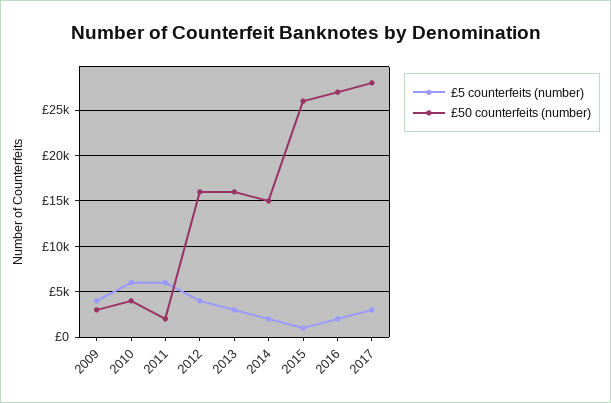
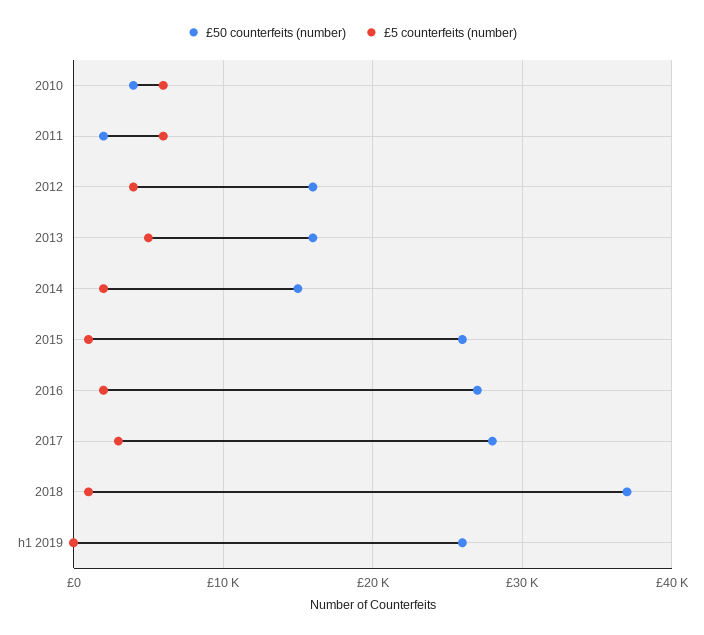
£5 counterfeits (number), 2009: 4000 -> none
£50 counterfeits (number), 2009: 3000 -> none
£5 counterfeits (number), 2013: 3000 -> 5000
£50 counterfeits (number), 2018: none -> 37000
£5 counterfeits (number), 2018: none -> 1000
£50 counterfeits (number), h1 2019: none -> 26000
£5 counterfeits (number), h1 2019: none -> 0

